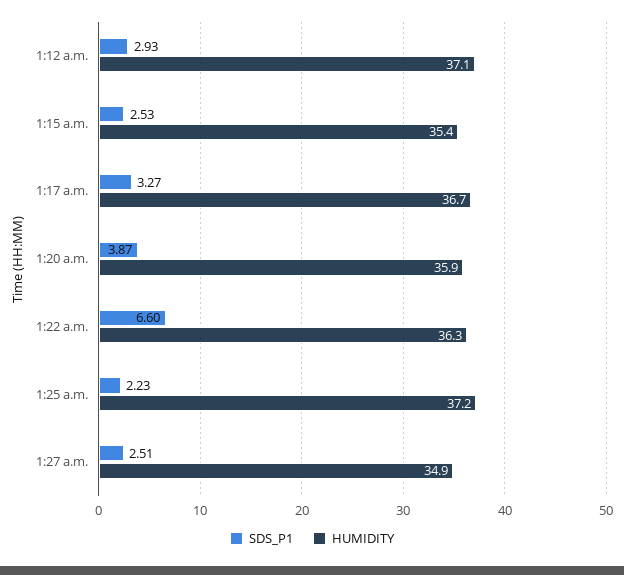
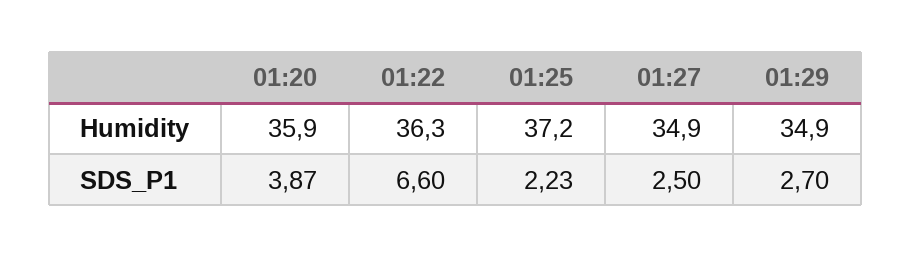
SDS_P1, 1:12 a.m.: 2.93 -> none
HUMIDITY, 1:12 a.m.: 37.1 -> none
SDS_P1, 1:15 a.m.: 2.53 -> none
HUMIDITY, 1:15 a.m.: 35.4 -> none
SDS_P1, 1:17 a.m.: 3.27 -> none
HUMIDITY, 1:17 a.m.: 36.7 -> none
SDS_P1, 1:27 a.m.: 2.51 -> 2.5
HUMIDITY, 01:29: none -> 34.9
SDS_P1, 01:29: none -> 2.7

